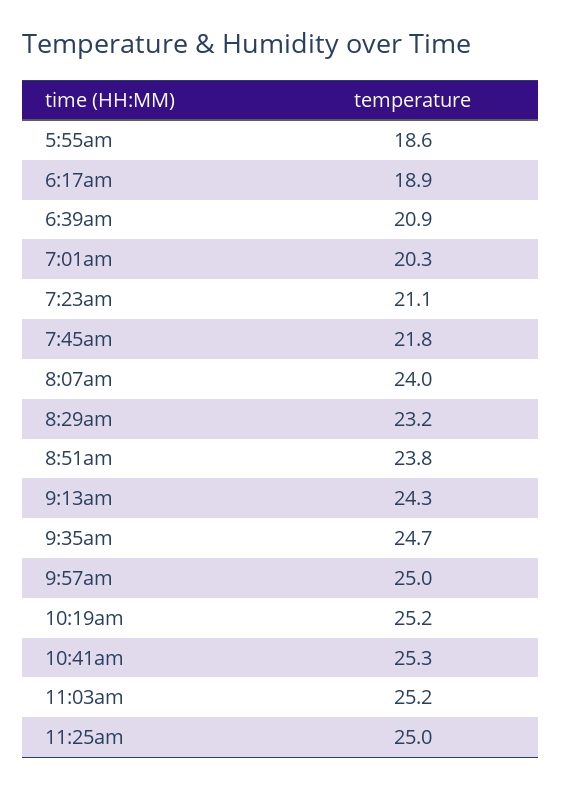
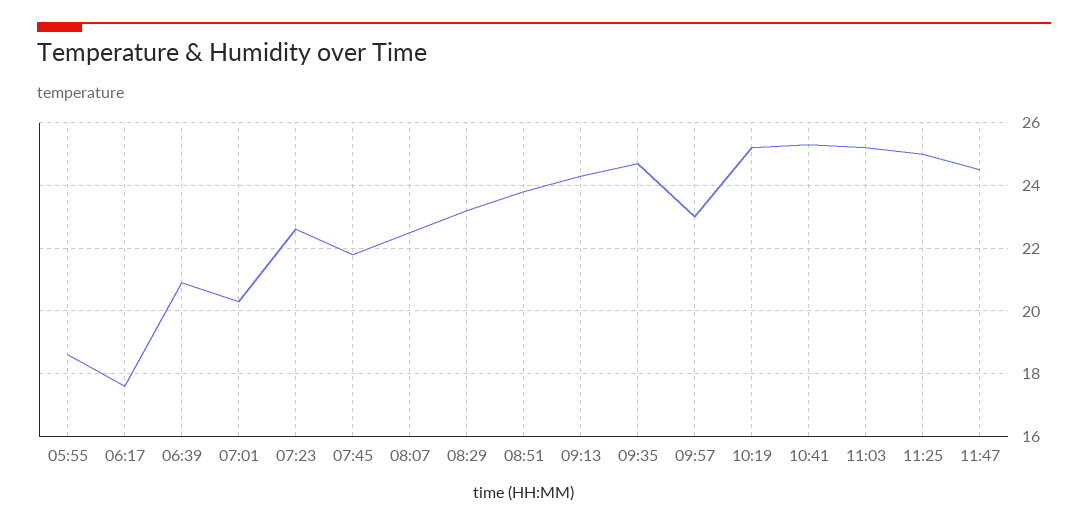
6:17am: 18.9 -> 17.5
7:23am: 21.1 -> 22.5
8:07am: 24 -> 22.5
9:57am: 25 -> 23
11:47: none -> 24.5

